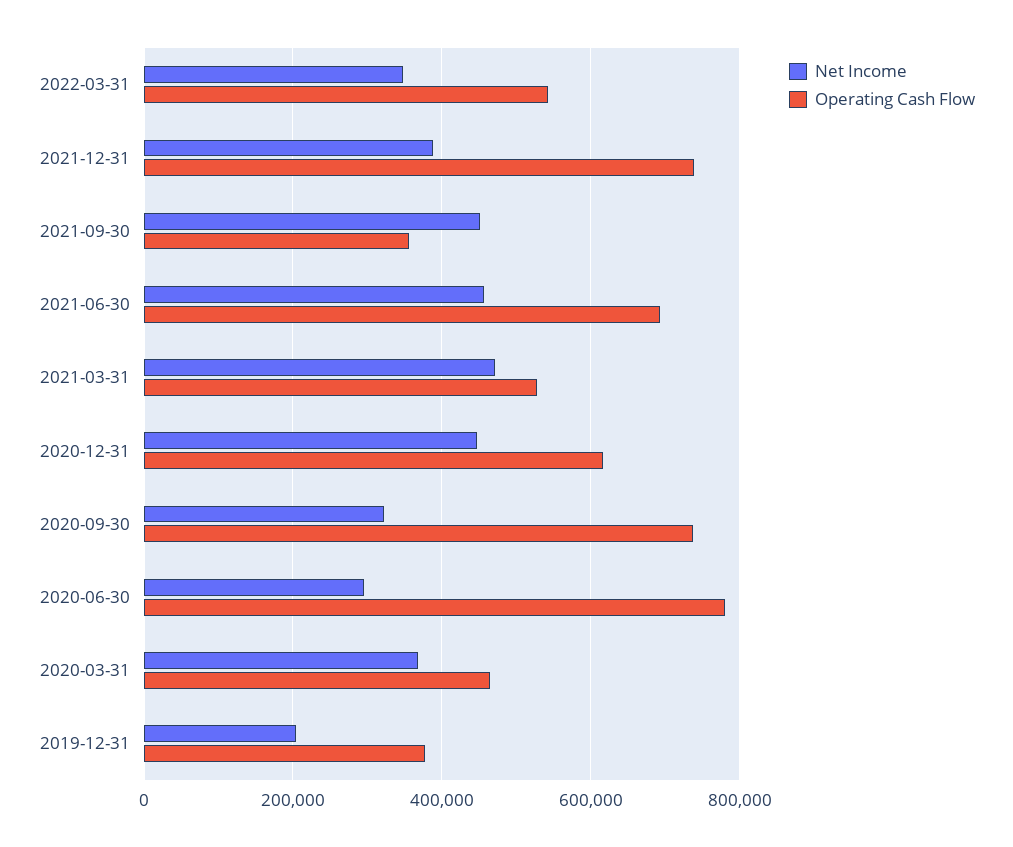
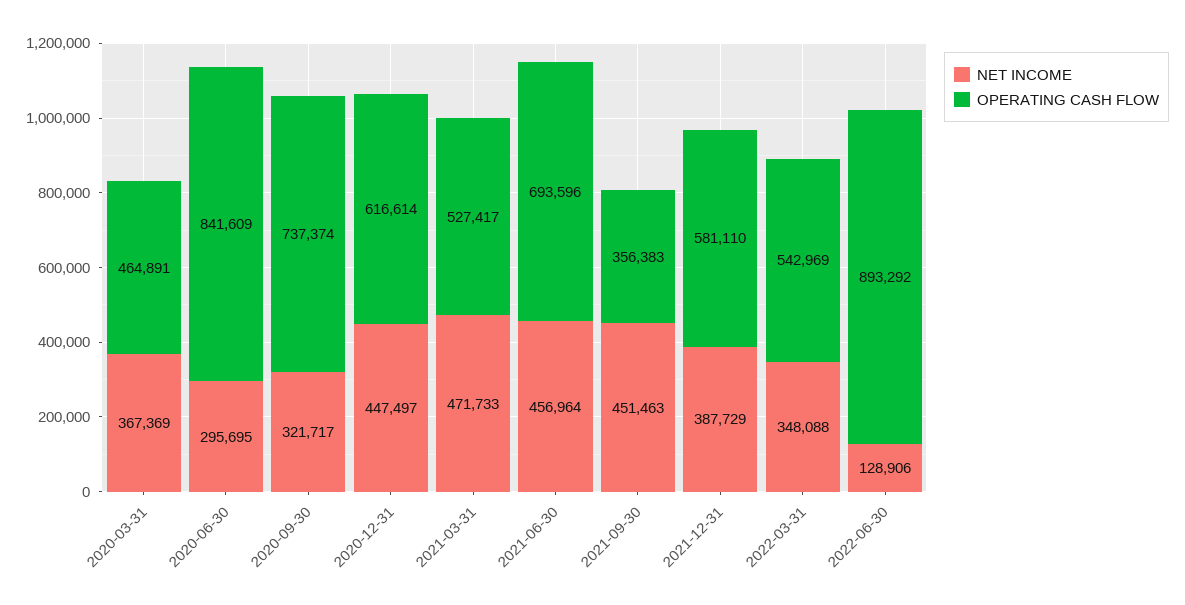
Operating Cash Flow, 2021-12-31: 740000 -> 581110
Operating Cash Flow, 2020-06-30: 780000 -> 841609
Net Income, 2019-12-31: 200000 -> none
Operating Cash Flow, 2019-12-31: 380000 -> none
Net Income, 2022-06-30: none -> 128906
Operating Cash Flow, 2022-06-30: none -> 893292

